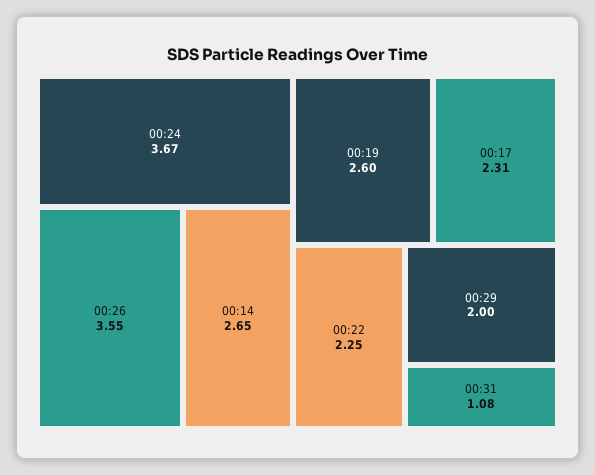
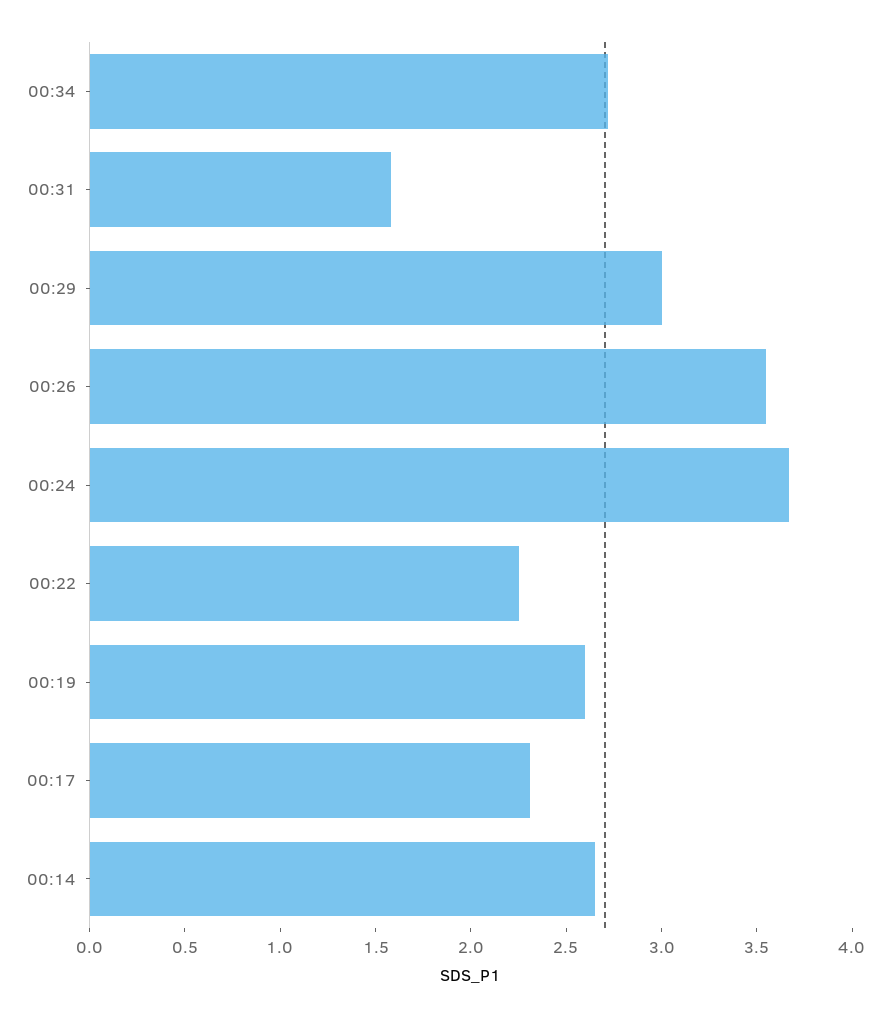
00:29: 2 -> 3
00:31: 1.08 -> 1.6
00:34: none -> 2.7

